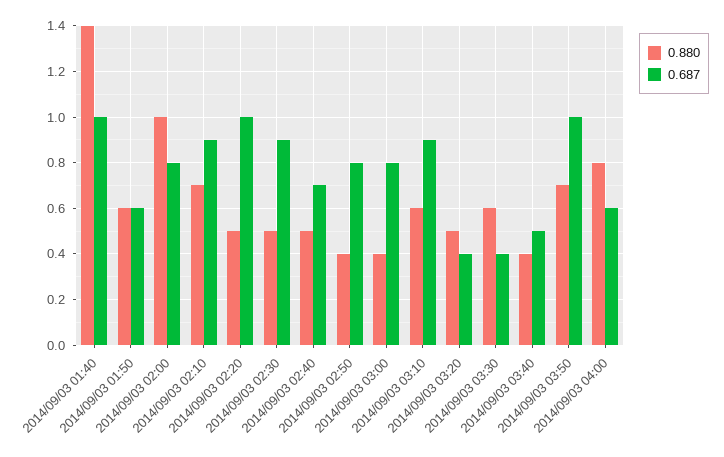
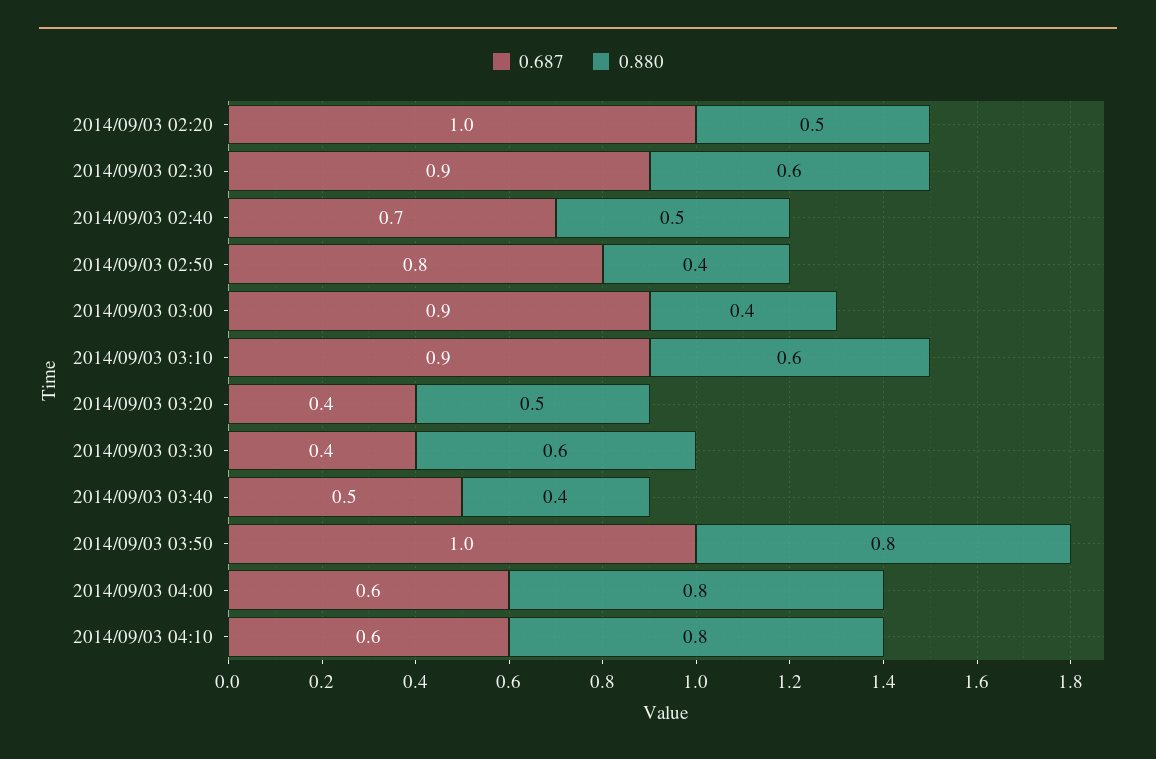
0.880, 2014/09/03 01:40: 1.4 -> none
0.687, 2014/09/03 01:40: 1 -> none
0.880, 2014/09/03 01:50: 0.6 -> none
0.687, 2014/09/03 01:50: 0.6 -> none
0.880, 2014/09/03 02:00: 1 -> none
0.687, 2014/09/03 02:00: 0.8 -> none
0.880, 2014/09/03 02:10: 0.7 -> none
0.687, 2014/09/03 02:10: 0.9 -> none
0.880, 2014/09/03 02:30: 0.5 -> 0.6
0.687, 2014/09/03 03:00: 0.8 -> 0.9
0.880, 2014/09/03 03:50: 0.7 -> 0.8
0.687, 2014/09/03 04:10: none -> 0.6
0.880, 2014/09/03 04:10: none -> 0.8

